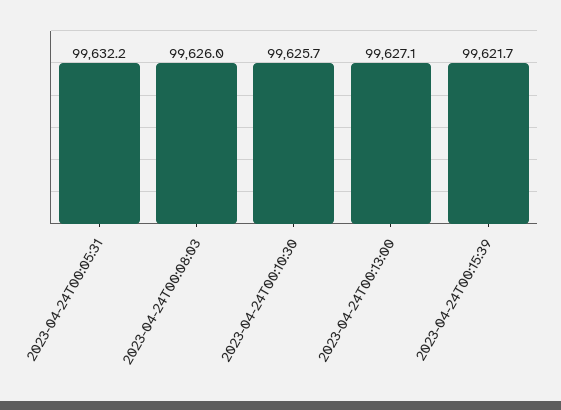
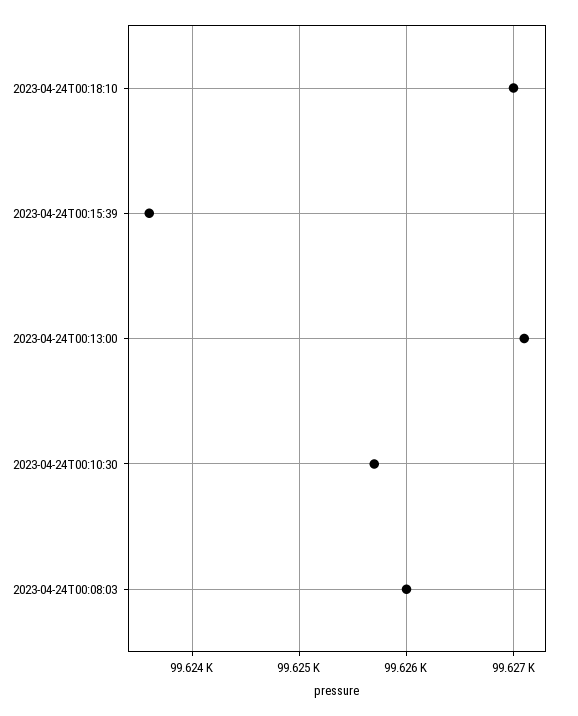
2023-04-24T00:05:31: 99632.2 -> none
2023-04-24T00:15:39: 99621.7 -> 99623.6
2023-04-24T00:18:10: none -> 99627

